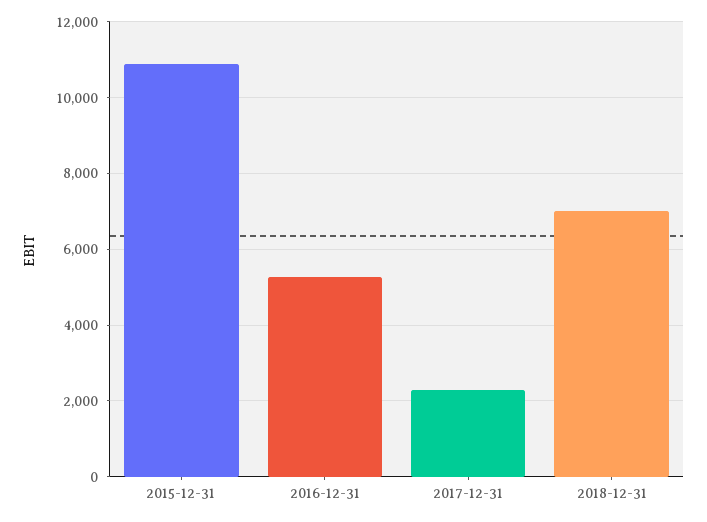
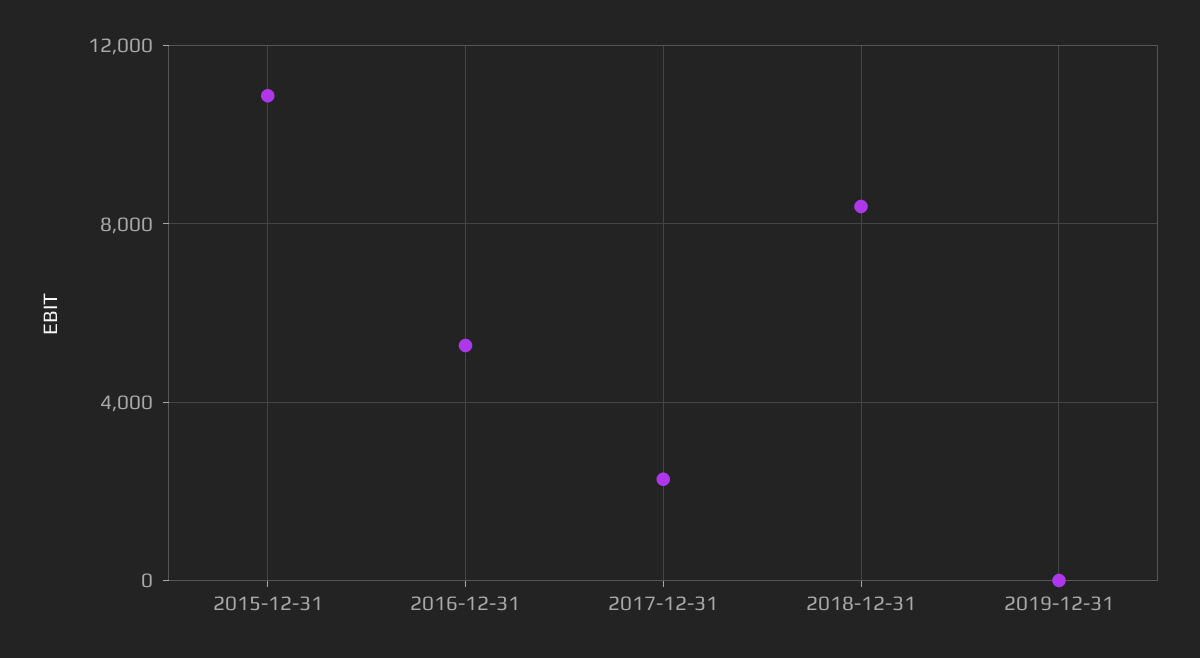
2018-12-31: 7000 -> 8500
2019-12-31: none -> 0

